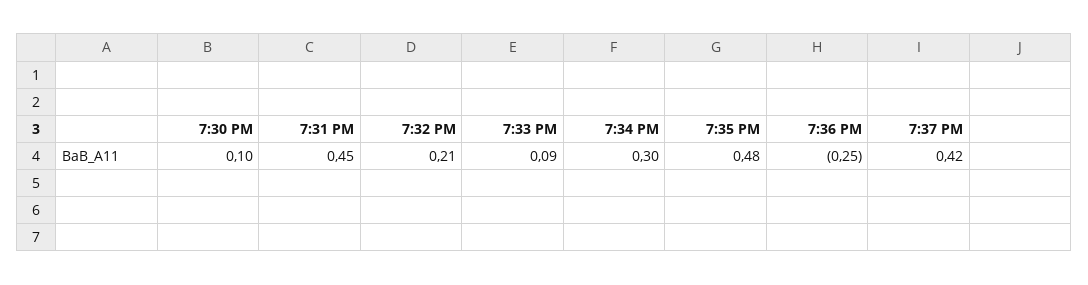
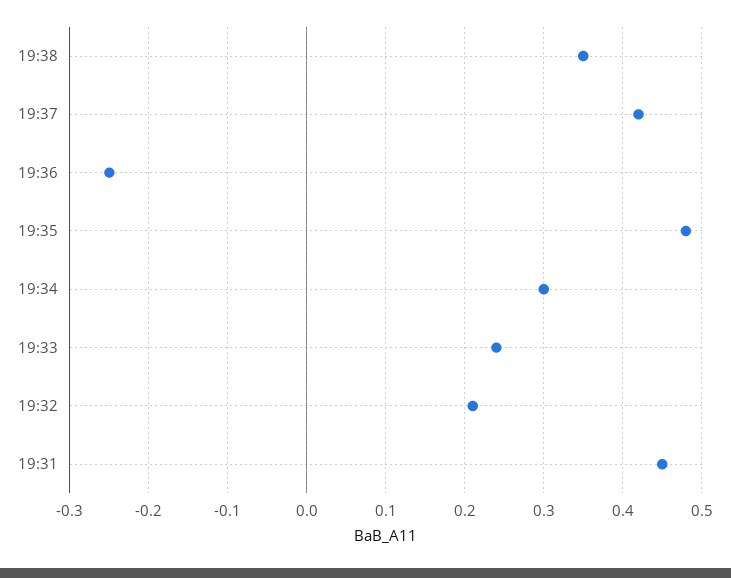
7:30 PM: 0.1 -> none
7:33 PM: 0.09 -> 0.24
19:38: none -> 0.35

